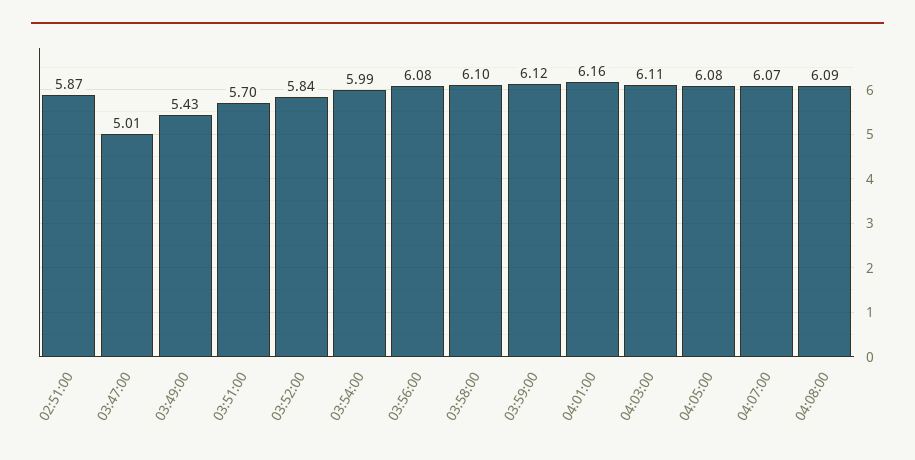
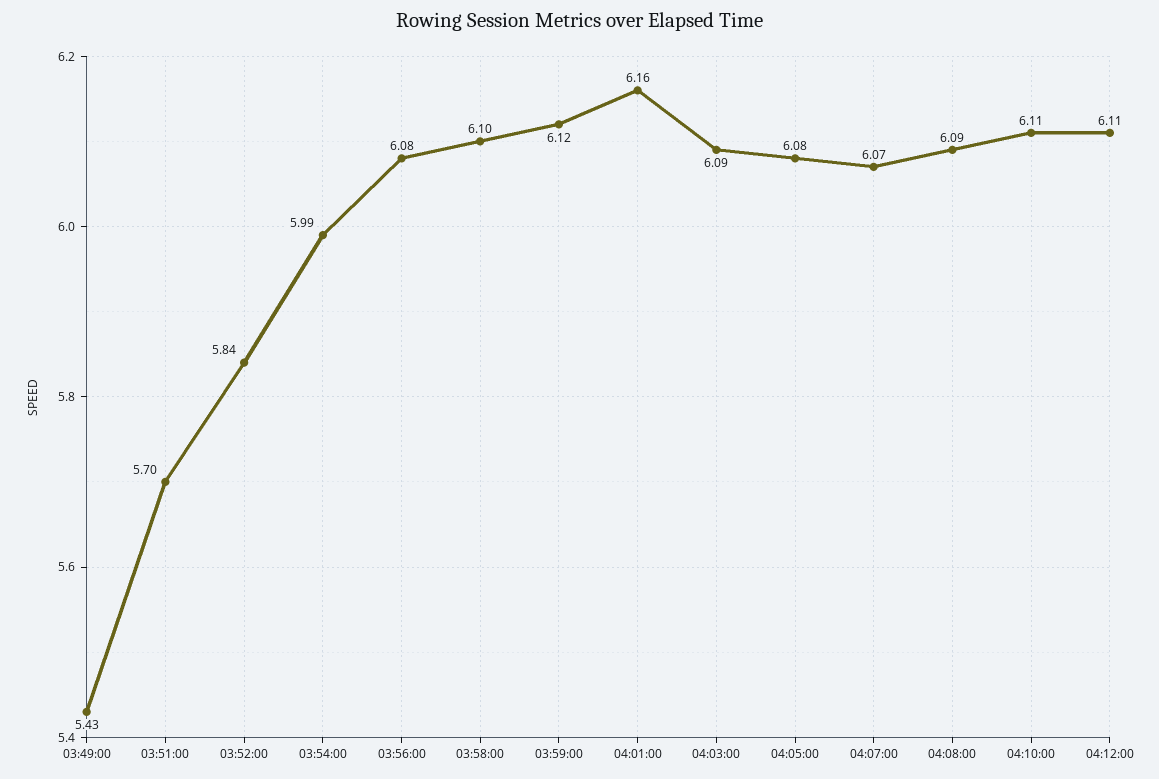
02:51:00: 5.87 -> none
03:47:00: 5.01 -> none
04:03:00: 6.11 -> 6.09
04:10:00: none -> 6.11
04:12:00: none -> 6.11

